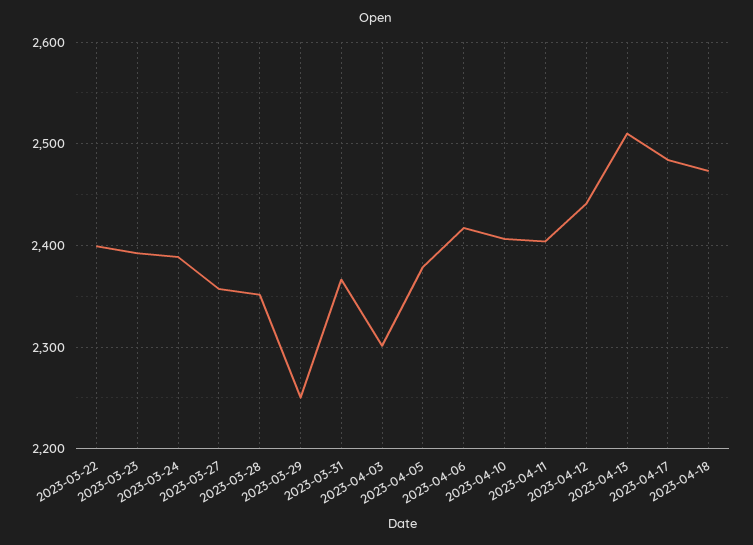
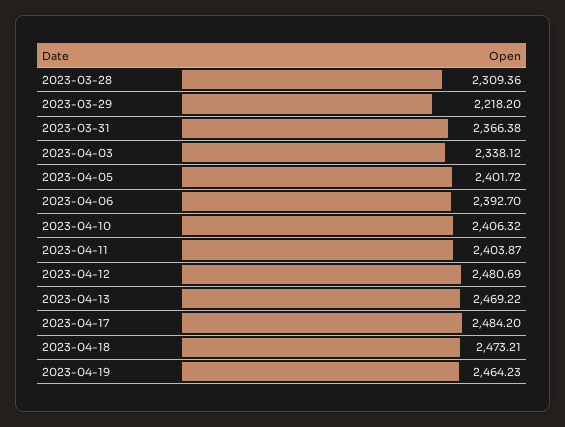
2023-03-22: 2400 -> none
2023-03-23: 2390 -> none
2023-03-24: 2390 -> none
2023-03-27: 2360 -> none
2023-03-28: 2350 -> 2309.36
2023-03-29: 2250 -> 2218.2
2023-04-03: 2300 -> 2338.12
2023-04-05: 2380 -> 2401.72
2023-04-06: 2420 -> 2392.7
2023-04-12: 2440 -> 2480.69
2023-04-13: 2510 -> 2469.22
2023-04-19: none -> 2464.23

